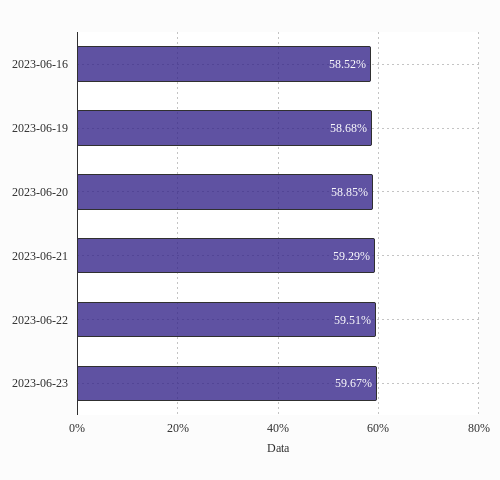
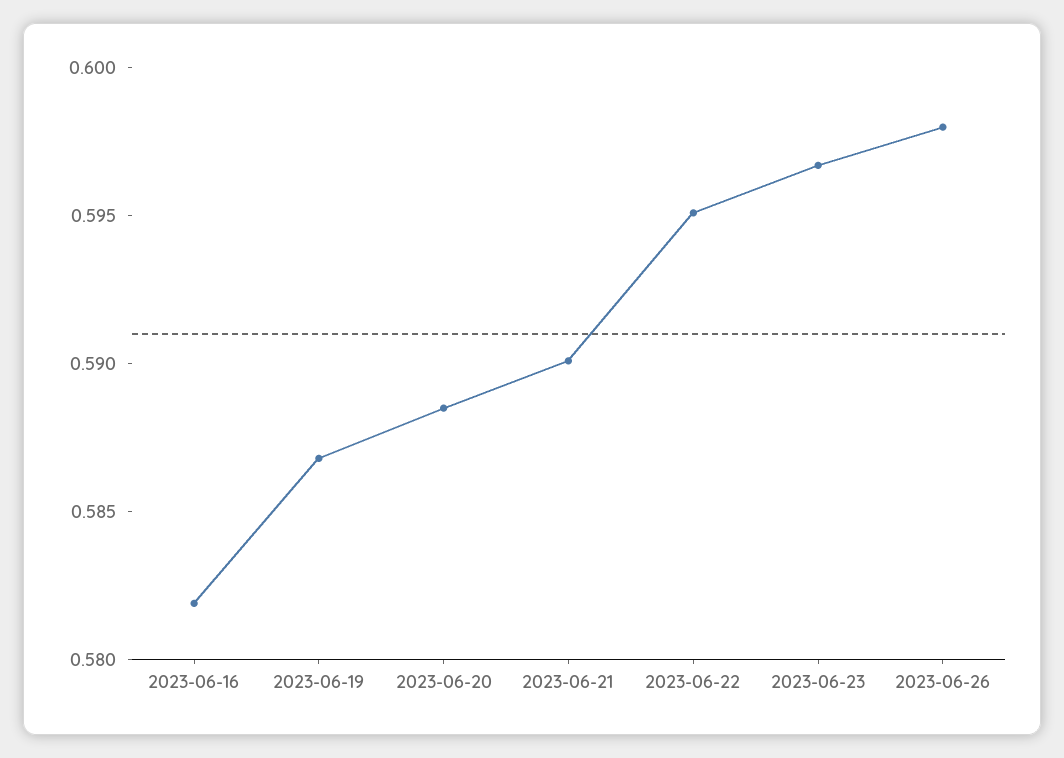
2023-06-16: 0.5852 -> 0.582
2023-06-21: 0.5929 -> 0.59
2023-06-26: none -> 0.598

